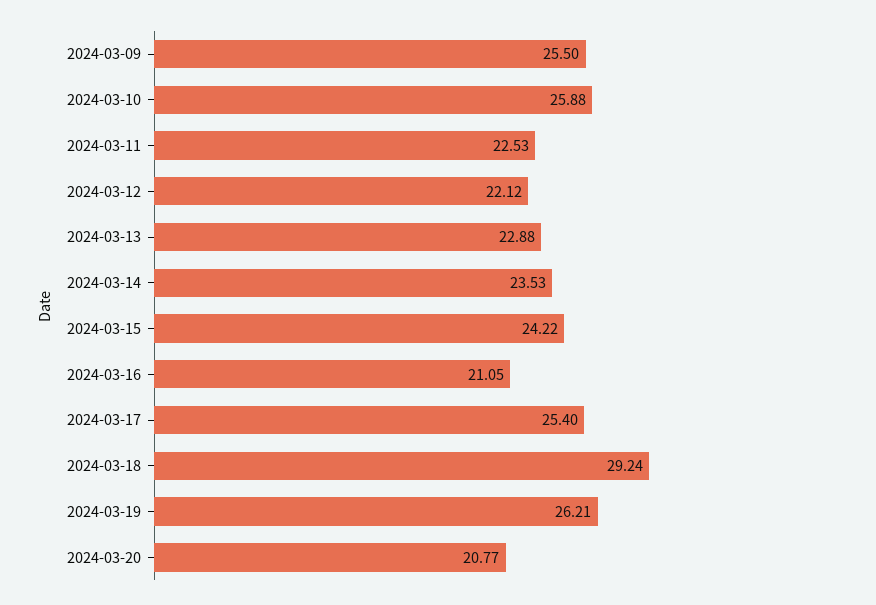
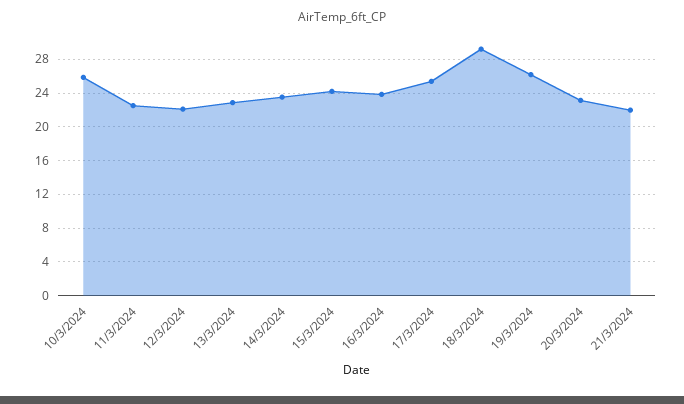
2024-03-09: 25.5 -> none
2024-03-16: 21.05 -> 24
2024-03-20: 20.77 -> 23
21/3/2024: none -> 22

